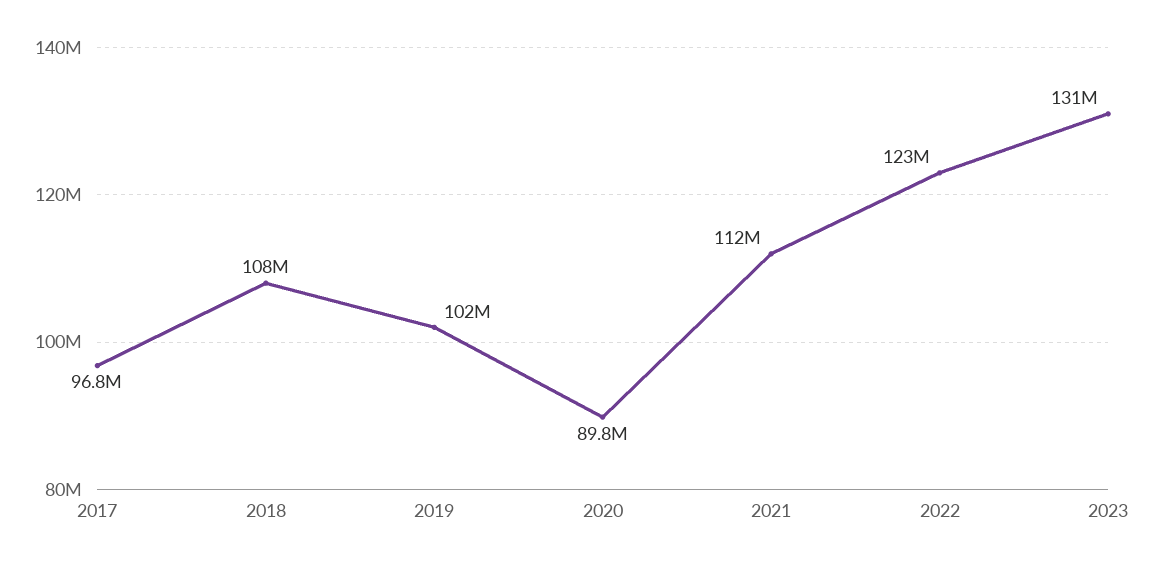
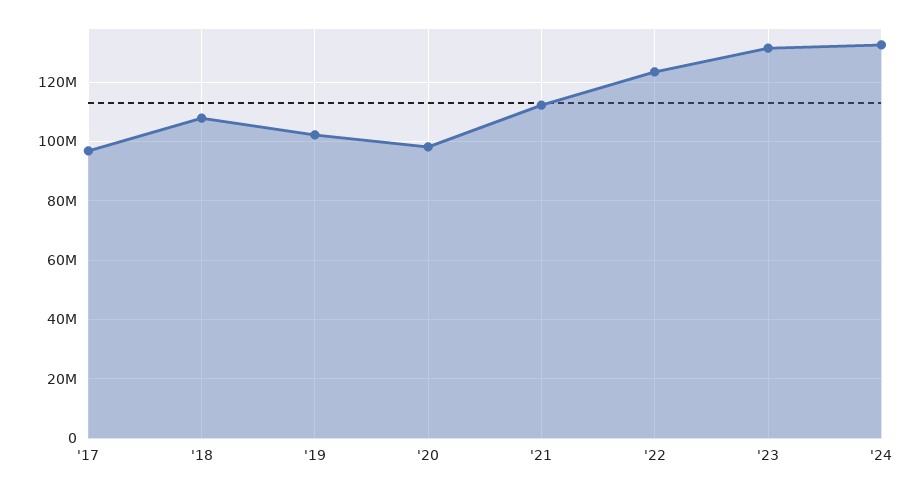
2020: 89800000 -> 97500000
'24: none -> 132500000

